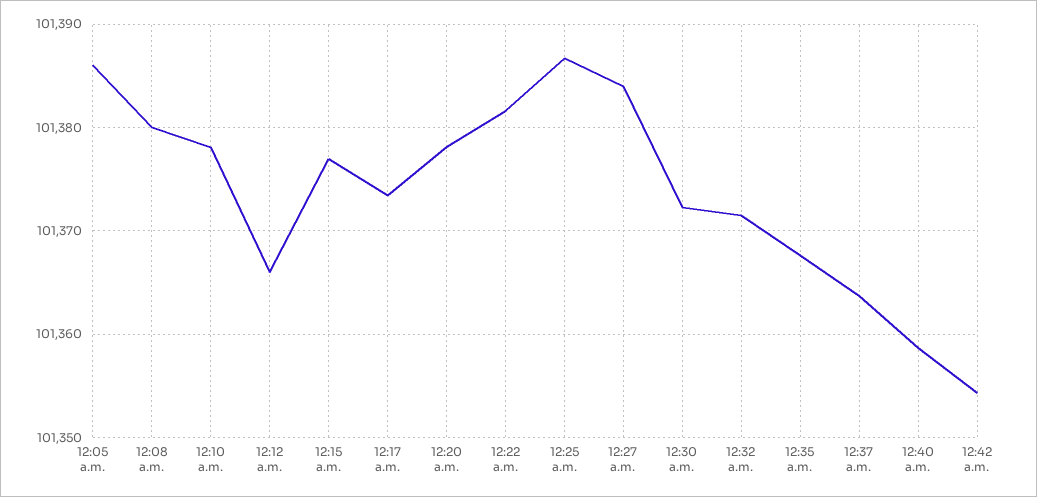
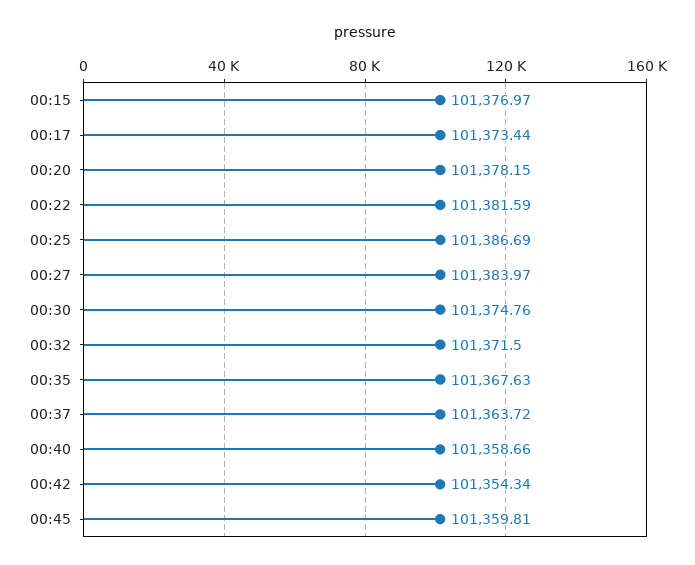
12:05 a.m.: 101386 -> none
12:08 a.m.: 101380 -> none
12:10 a.m.: 101378 -> none
12:12 a.m.: 101366 -> none
12:30 a.m.: 101372 -> 101374.76
00:45: none -> 101359.81

